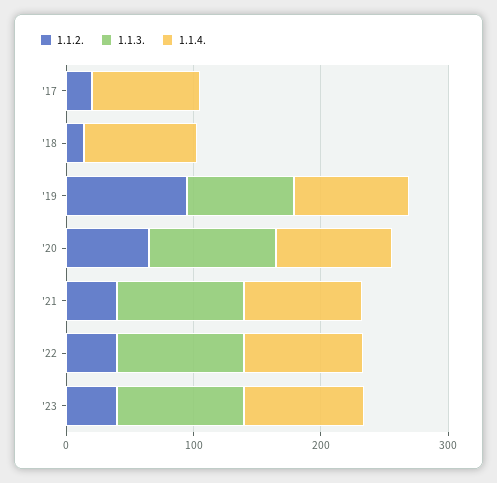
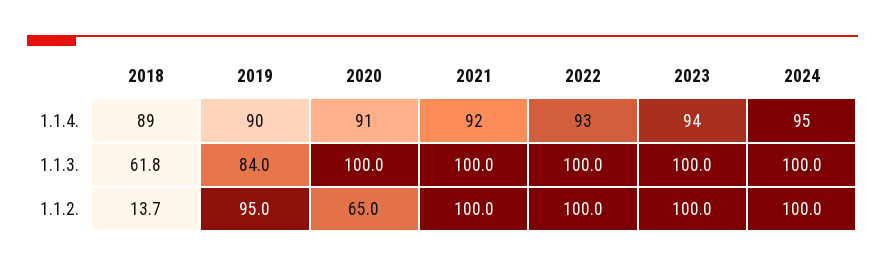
1.1.2., '17: 20 -> none
1.1.3., '17: 0 -> none
1.1.4., '17: 80 -> none
1.1.3., '18: 0 -> 61.8
1.1.2., '21: 40 -> 100
1.1.2., '22: 40 -> 100
1.1.2., '23: 40 -> 100
1.1.4., 2024: none -> 95
1.1.3., 2024: none -> 100
1.1.2., 2024: none -> 100

